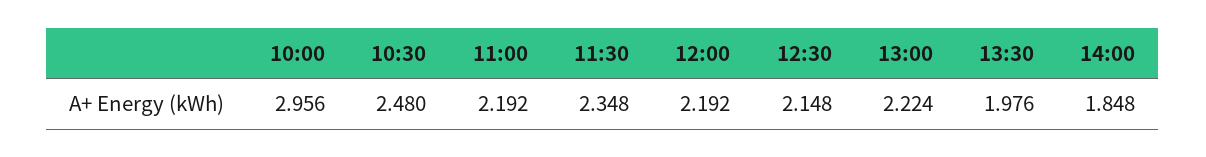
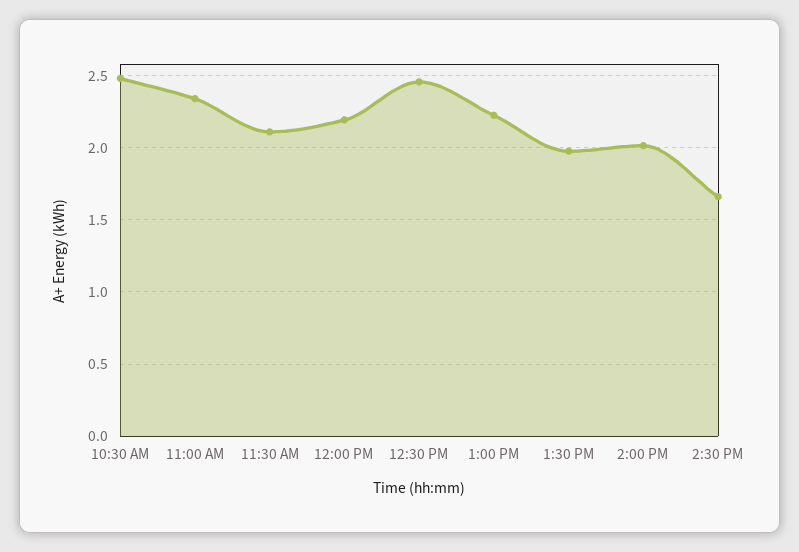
10:00: 2.956 -> none
11:00: 2.192 -> 2.35
11:30: 2.348 -> 2.1
12:30: 2.148 -> 2.45
14:00: 1.848 -> 2
2:30 PM: none -> 1.65

